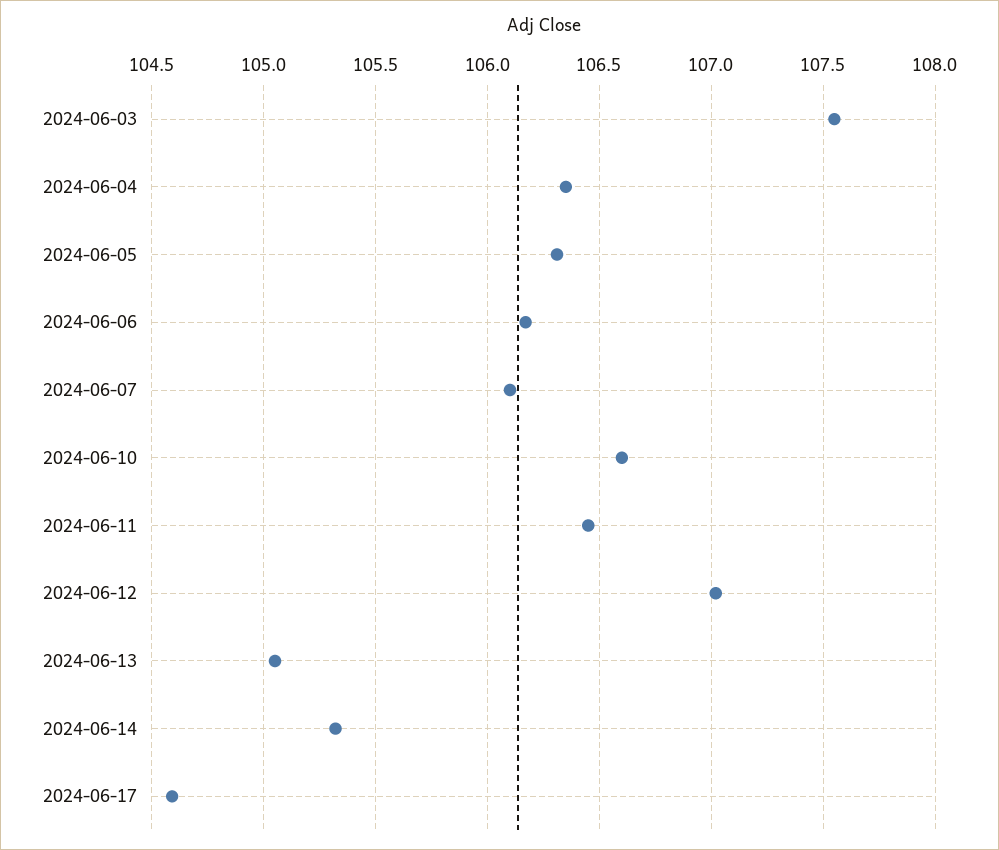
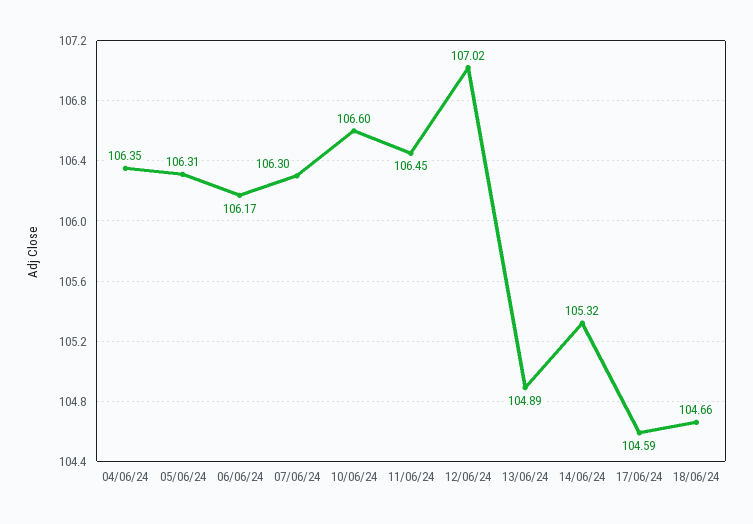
2024-06-03: 107.55 -> none
2024-06-07: 106.1 -> 106.3
2024-06-13: 105.05 -> 104.89
18/06/24: none -> 104.66

